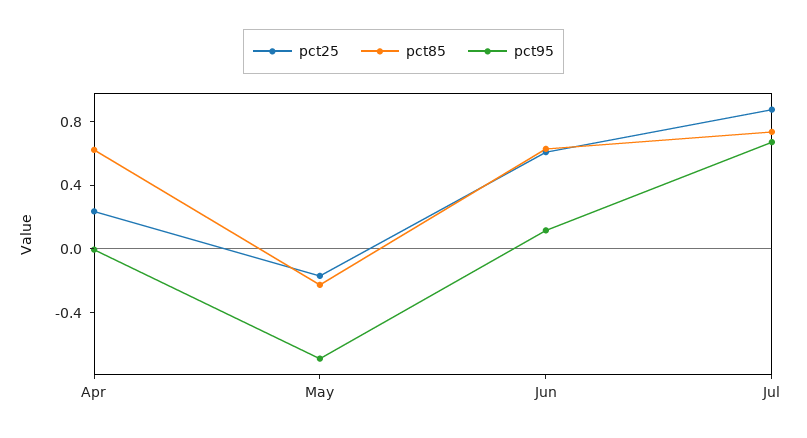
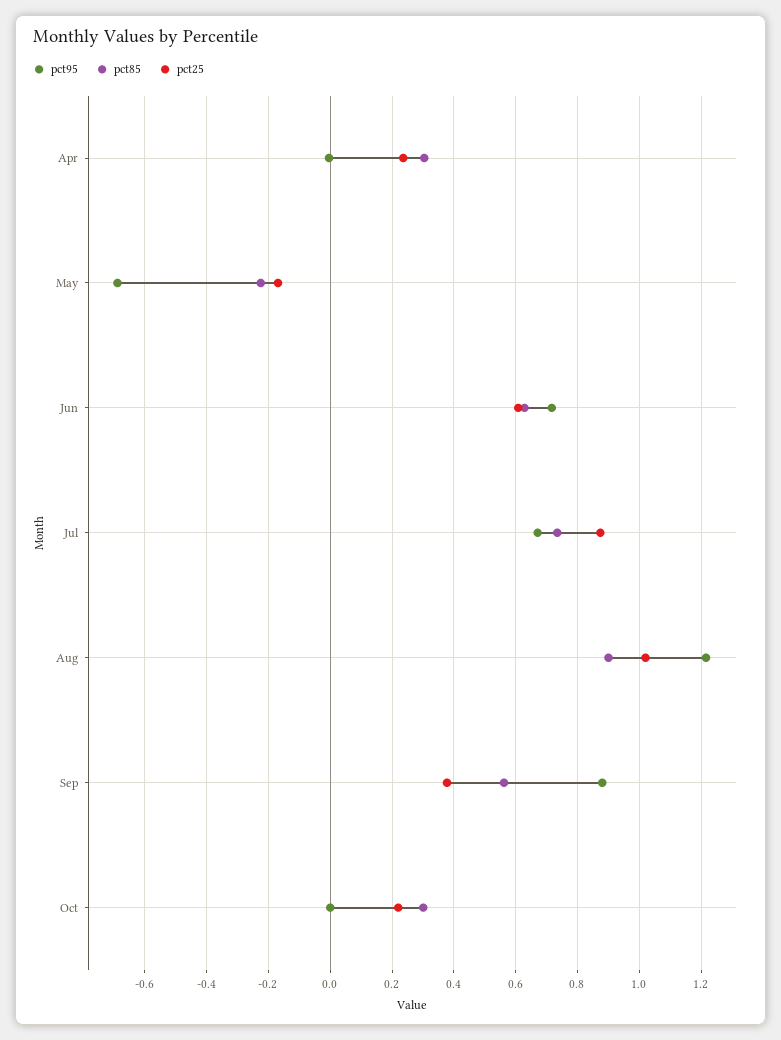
pct85, Apr: 0.6 -> 0.3
pct95, Jun: 0.1 -> 0.72
pct95, Aug: none -> 1.22
pct85, Aug: none -> 0.9
pct25, Aug: none -> 1.02
pct95, Sep: none -> 0.88
pct85, Sep: none -> 0.56
pct25, Sep: none -> 0.38
pct95, Oct: none -> 0
pct85, Oct: none -> 0.3
pct25, Oct: none -> 0.22

